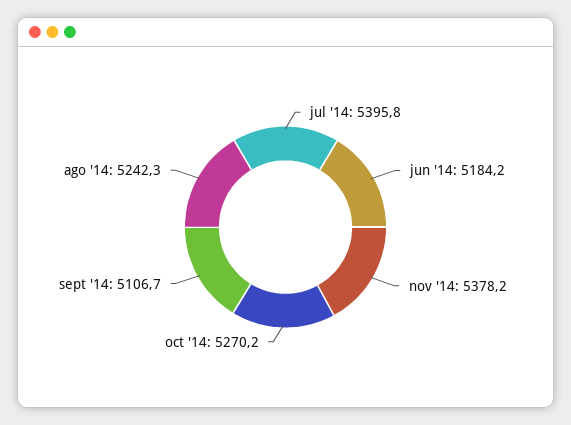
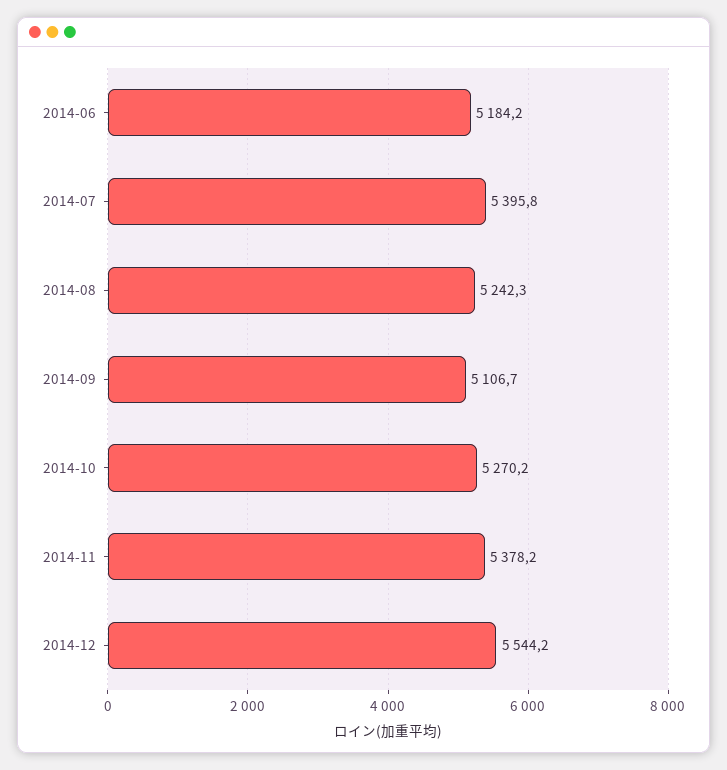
2014-12: none -> 5544.2

